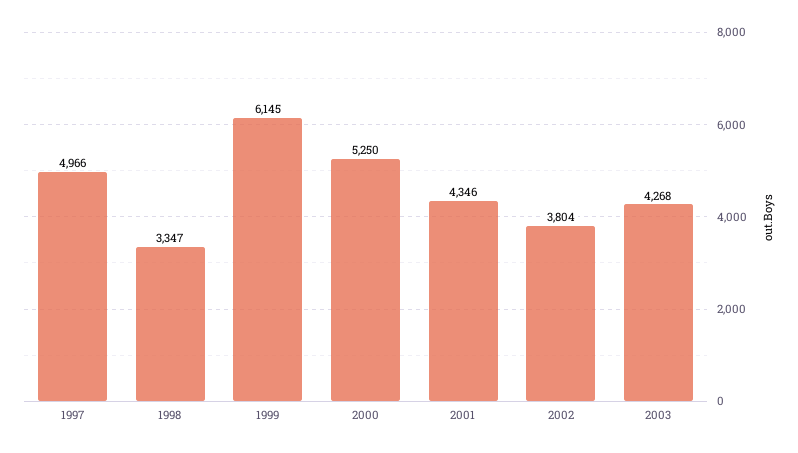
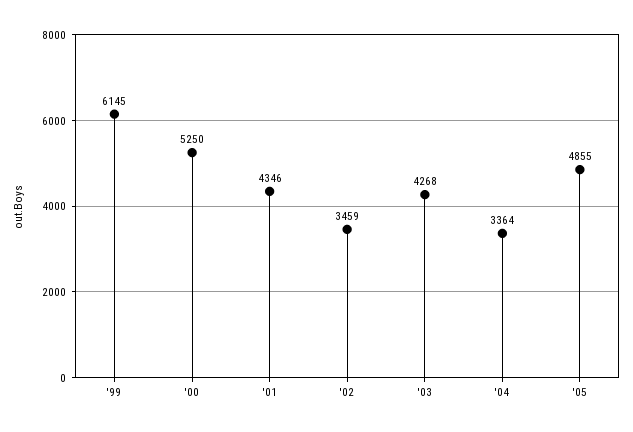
1997: 4966 -> none
1998: 3347 -> none
2002: 3804 -> 3459
'04: none -> 3364
'05: none -> 4855

